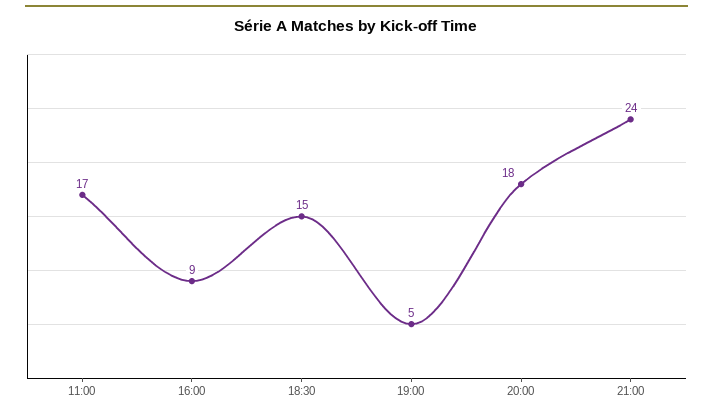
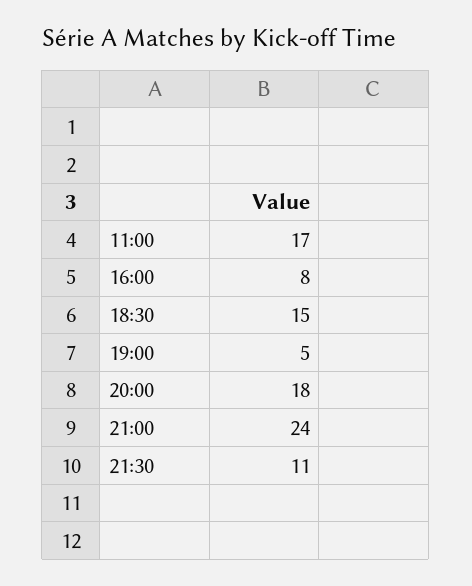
16:00: 9 -> 8
21:30: none -> 11

